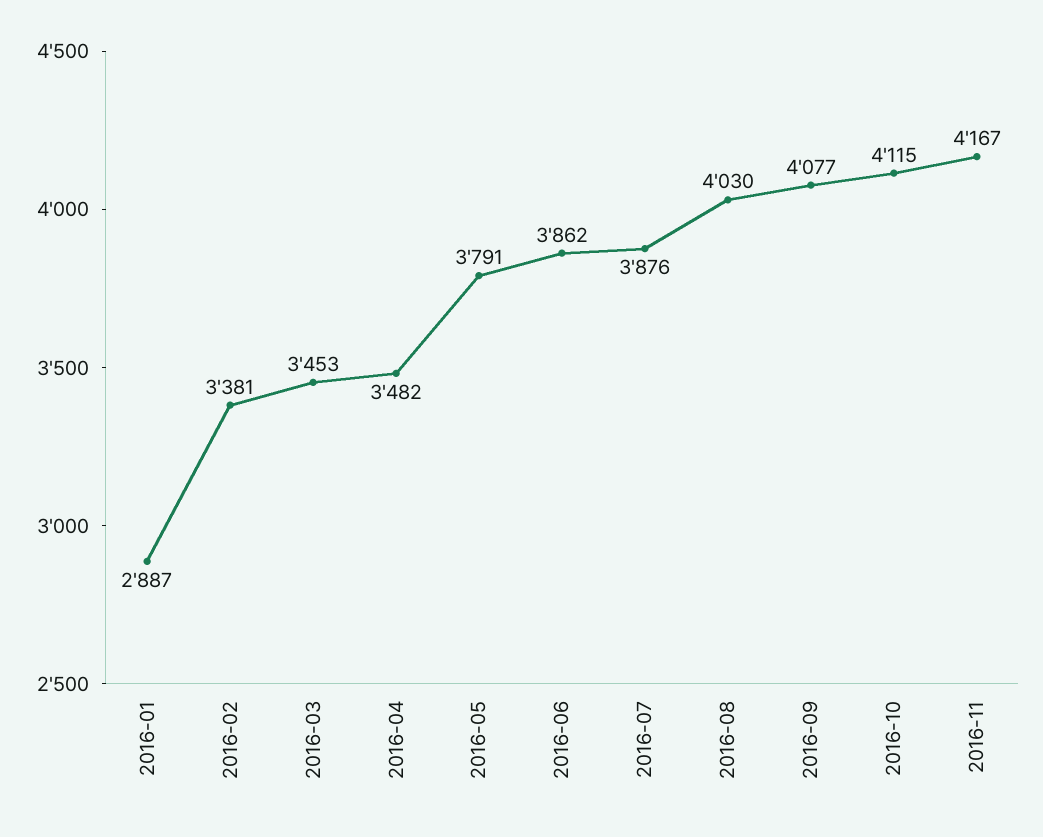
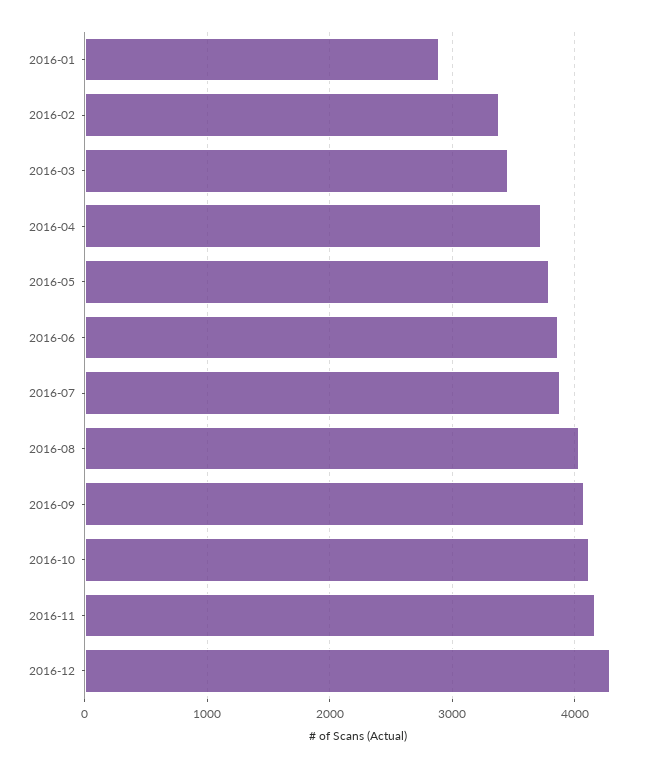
2016-04: 3482 -> 3700
2016-12: none -> 4300

